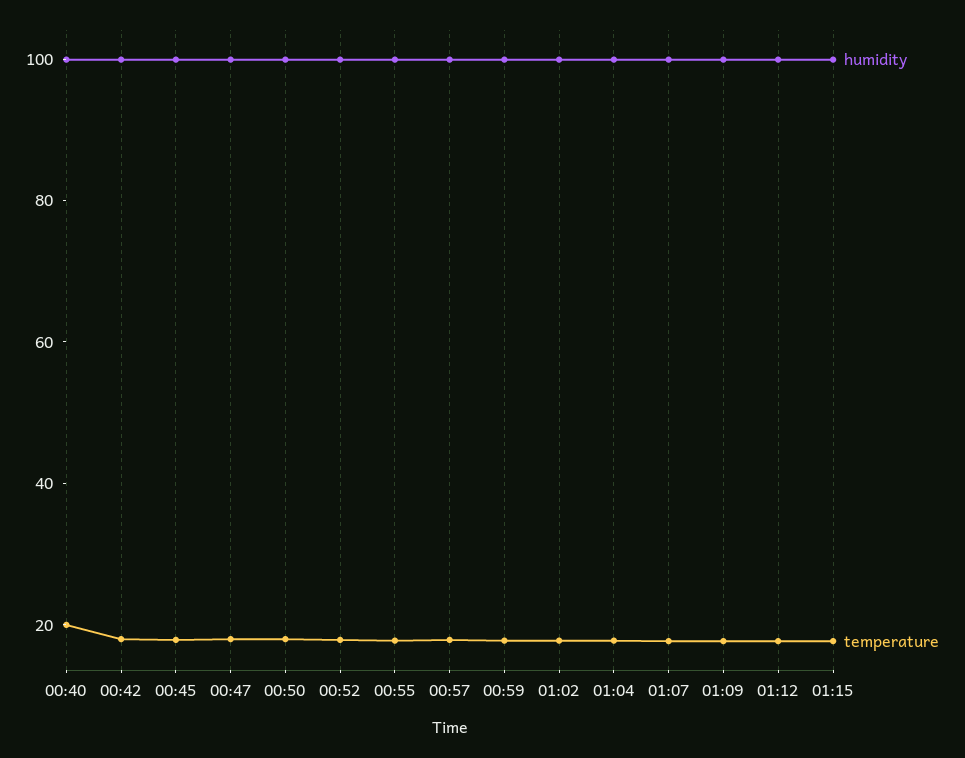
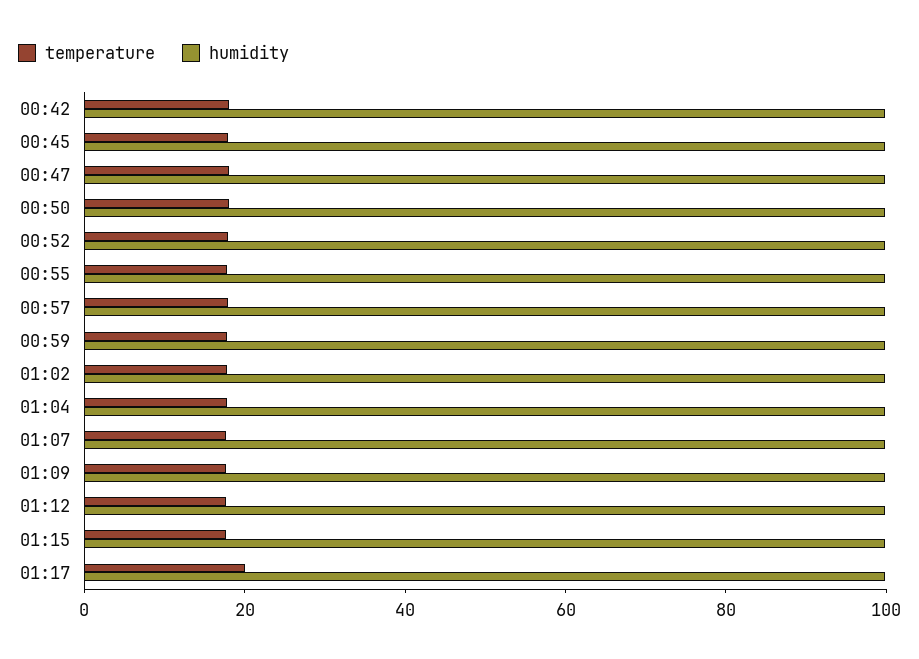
humidity, 00:40: 100 -> none
temperature, 00:40: 20 -> none
temperature, 01:17: none -> 20
humidity, 01:17: none -> 100

